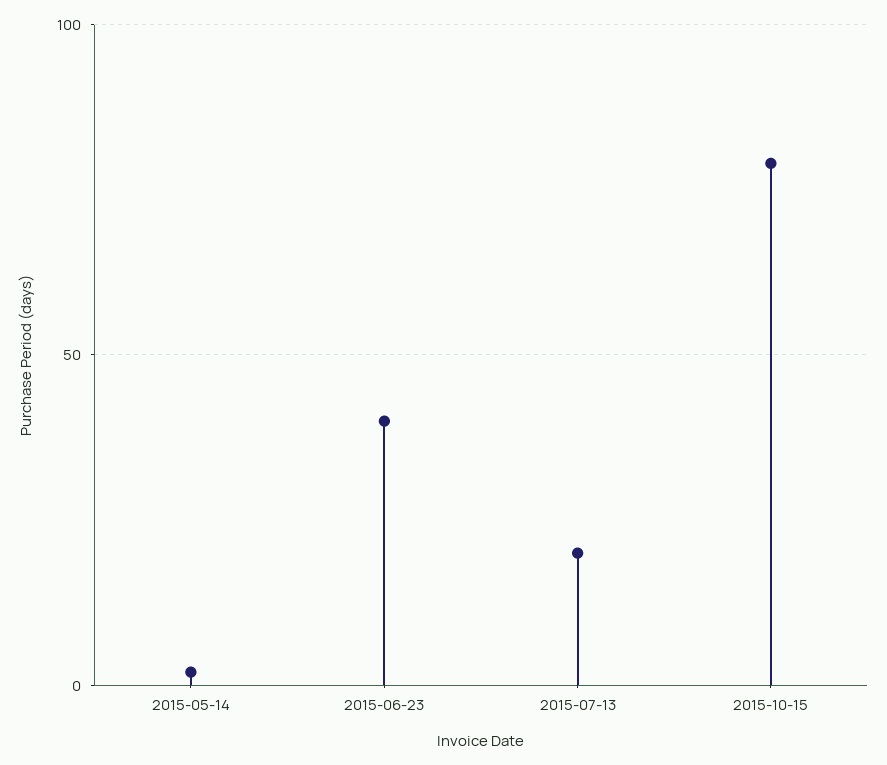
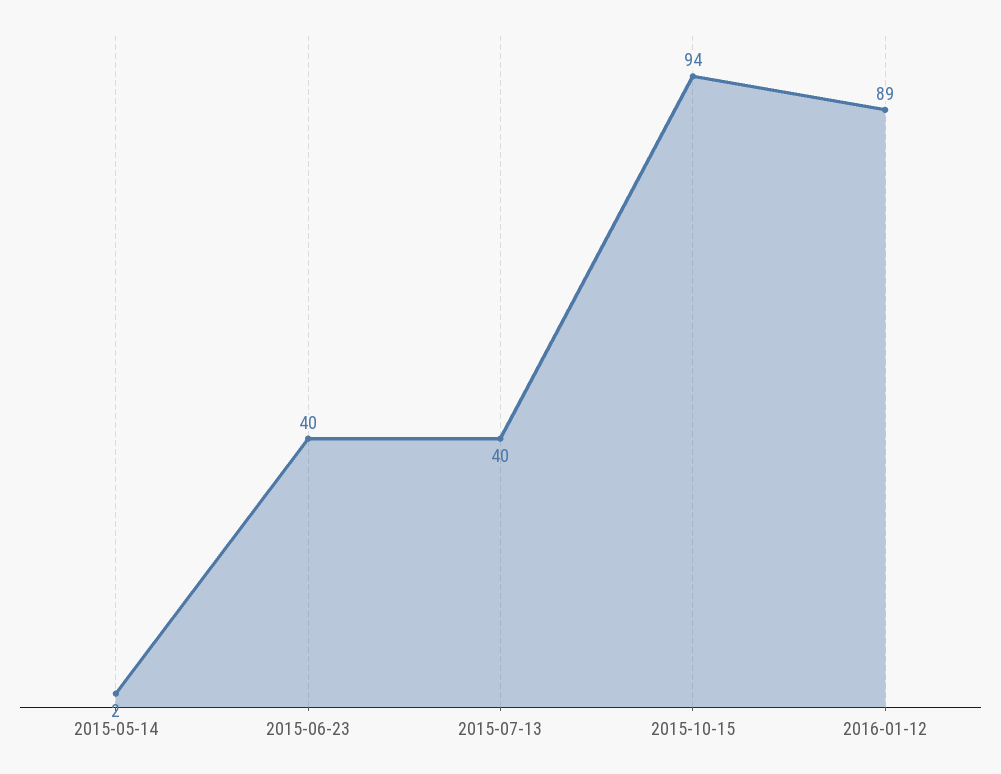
2015-07-13: 20 -> 40
2015-10-15: 80 -> 94
2016-01-12: none -> 89

